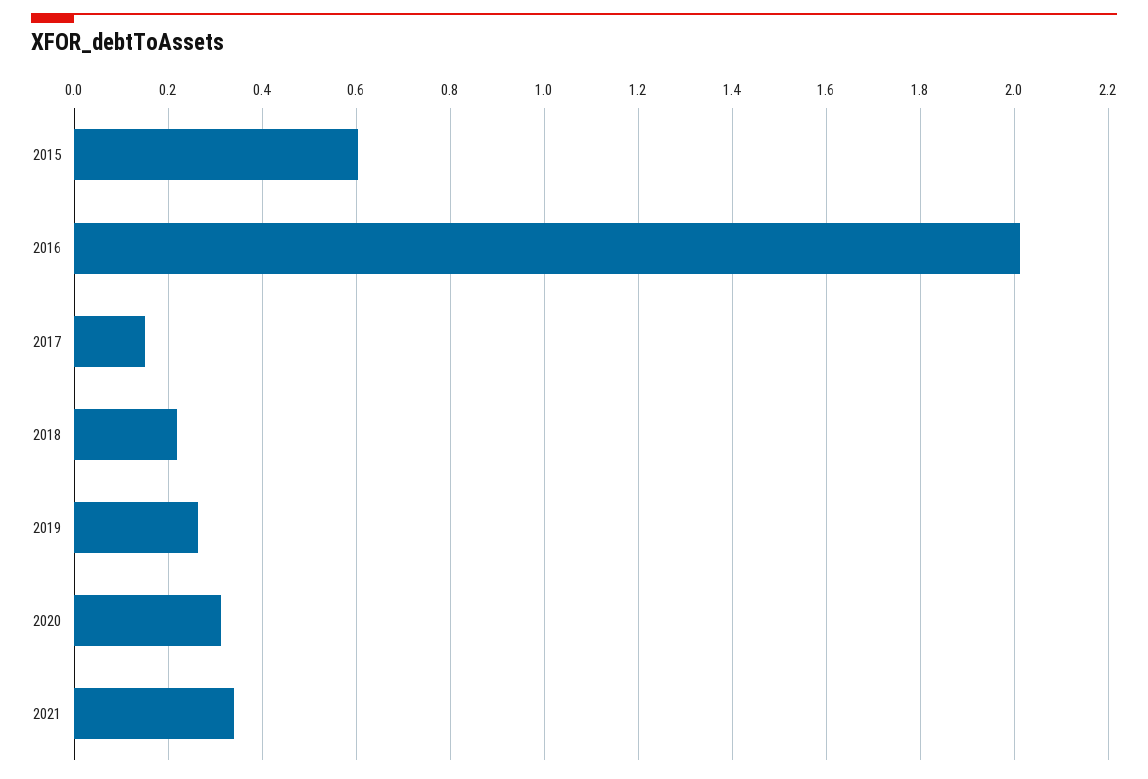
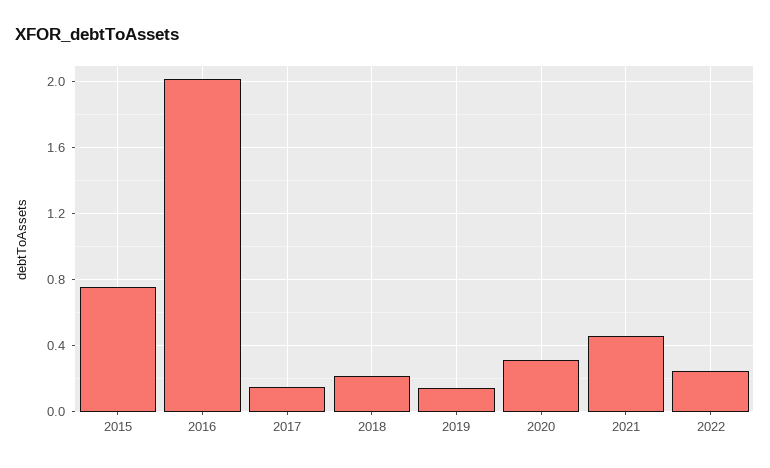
2015: 0.6 -> 0.75
2019: 0.26 -> 0.15
2021: 0.34 -> 0.45
2022: none -> 0.25

